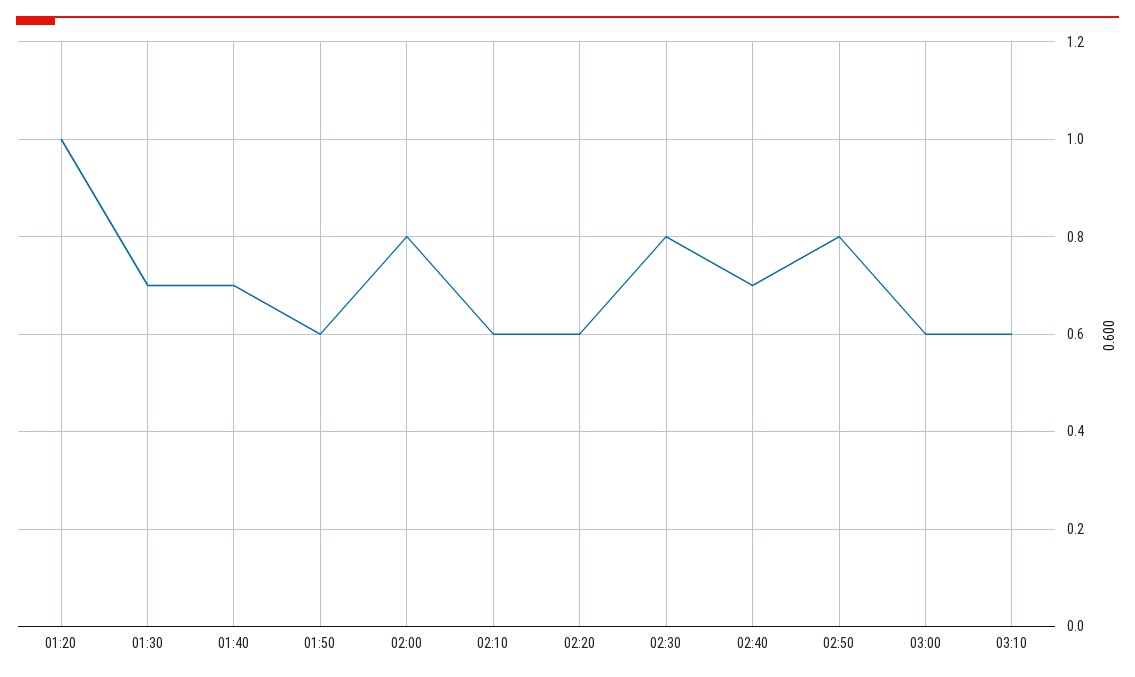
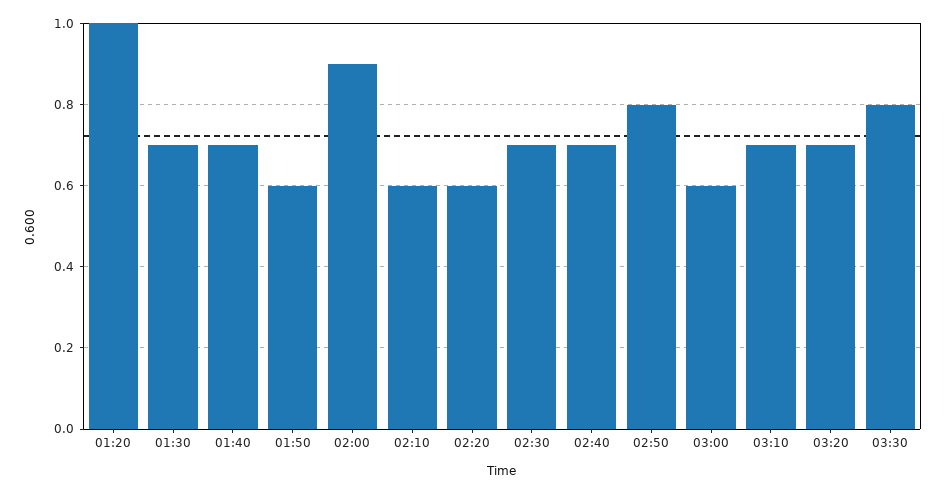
02:00: 0.8 -> 0.9
02:30: 0.8 -> 0.7
03:10: 0.6 -> 0.7
03:20: none -> 0.7
03:30: none -> 0.8

